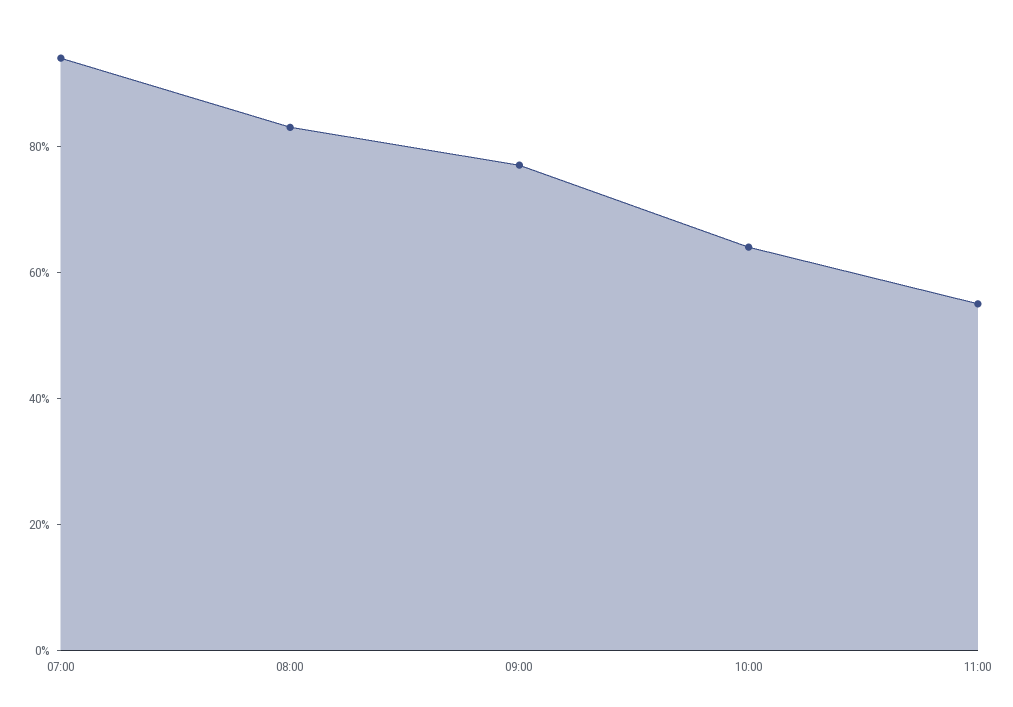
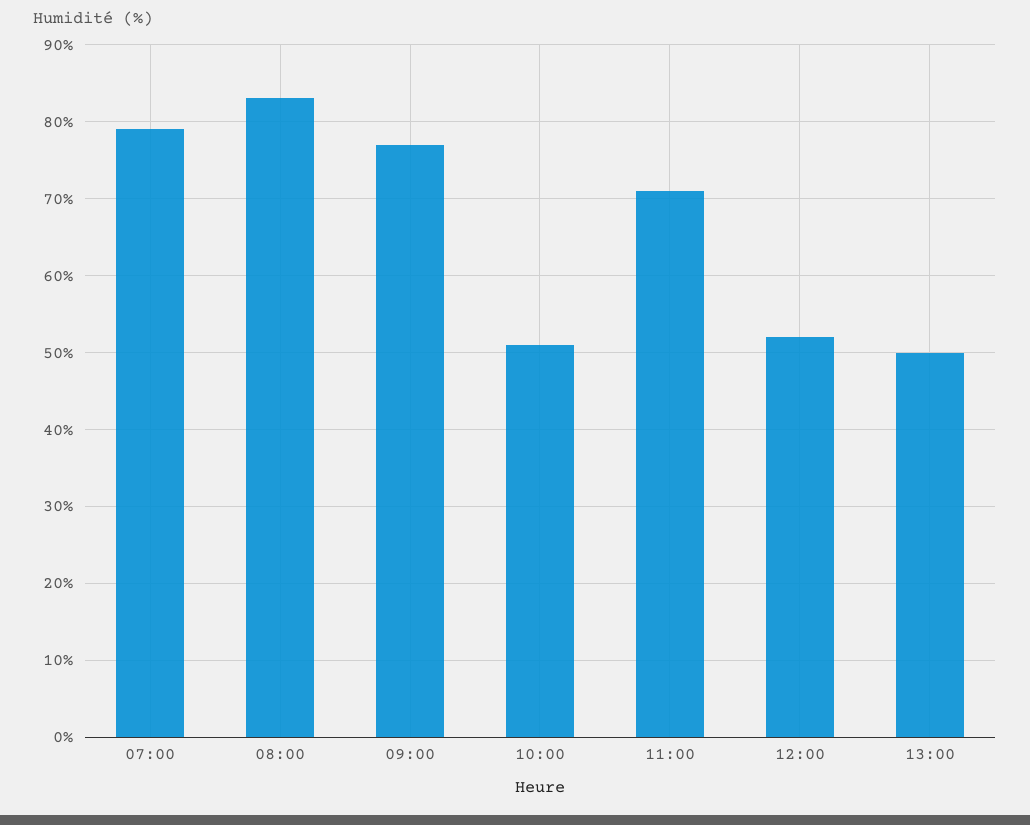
07:00: 95 -> 79
10:00: 65 -> 51
11:00: 55 -> 71
12:00: none -> 52
13:00: none -> 50

